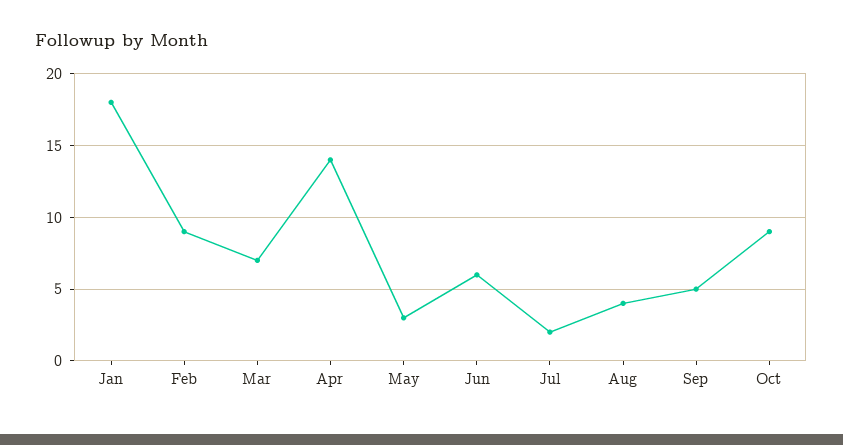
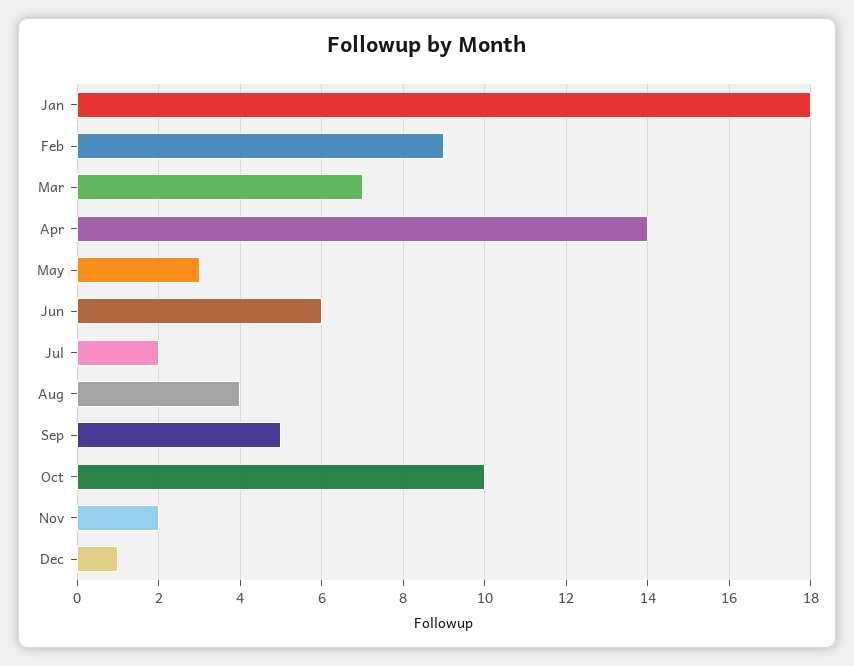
Oct: 9 -> 10
Nov: none -> 2
Dec: none -> 1

